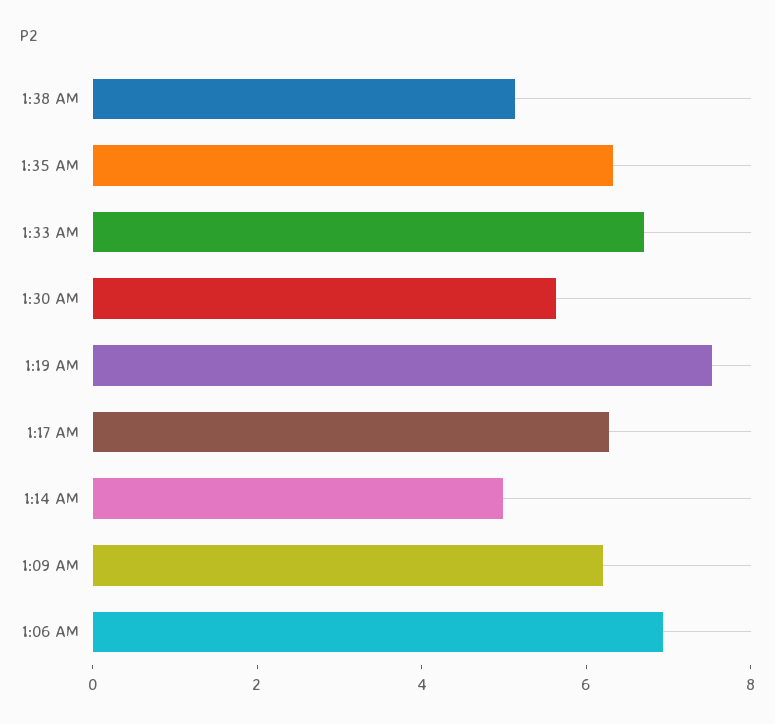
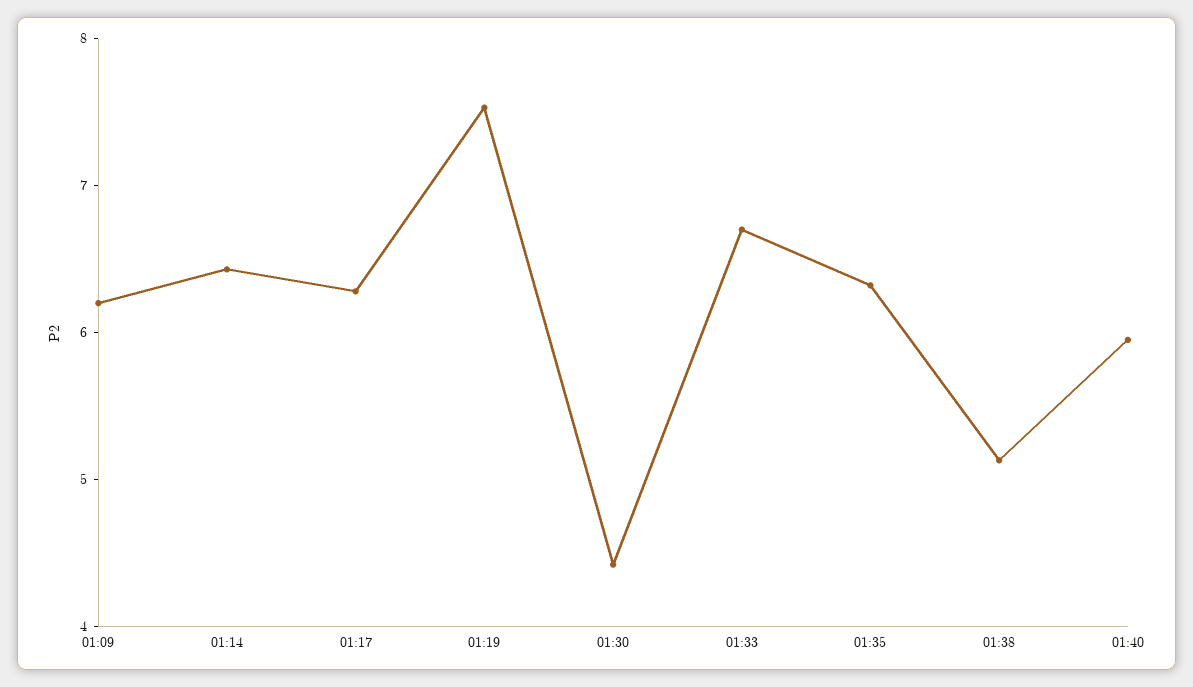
1:30 AM: 5.5 -> 4.4
1:14 AM: 5 -> 6.4
1:06 AM: 7 -> none
01:40: none -> 6

